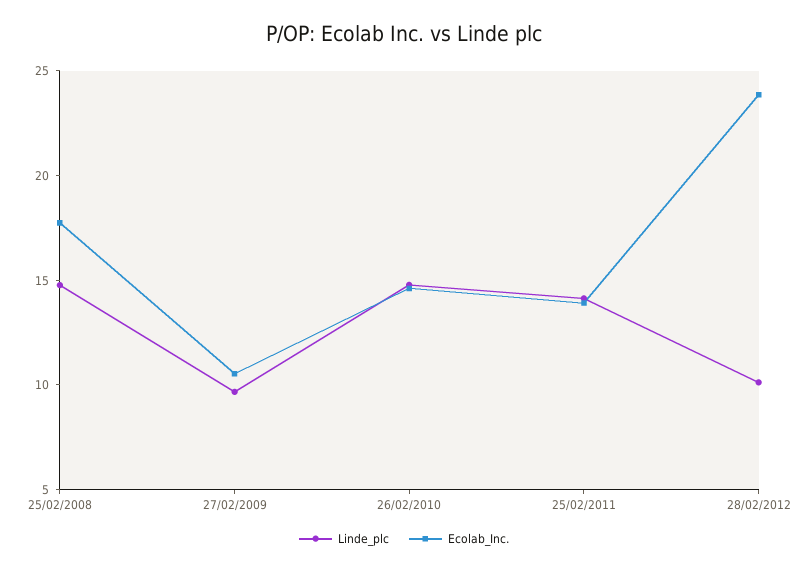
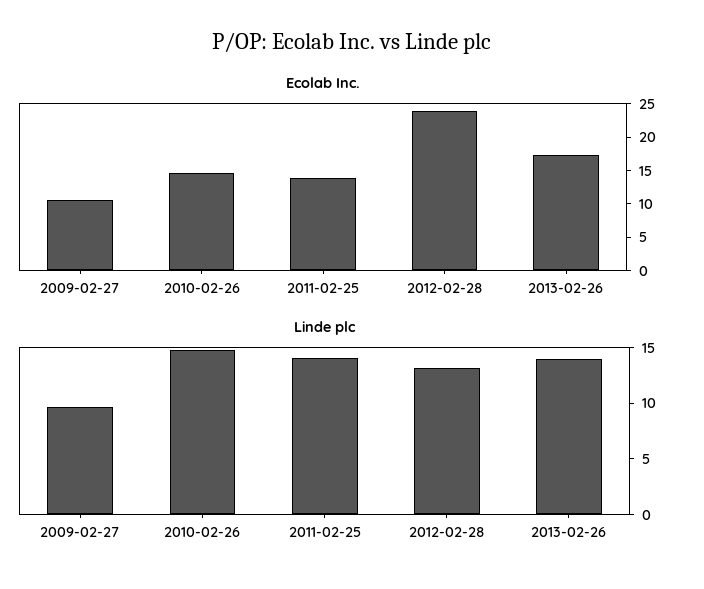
Linde_plc, 25/02/2008: 15 -> none
Ecolab_Inc., 25/02/2008: 18 -> none
Linde_plc, 28/02/2012: 10 -> 13
Ecolab_Inc., 2013-02-26: none -> 17.5
Linde_plc, 2013-02-26: none -> 14

